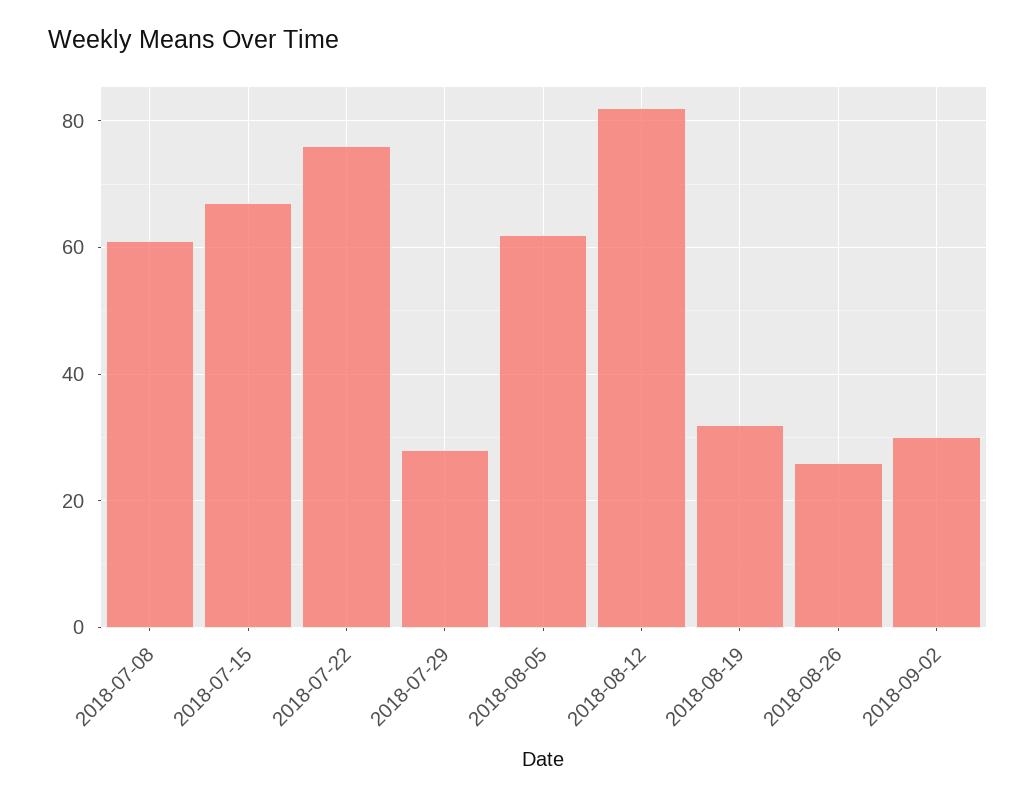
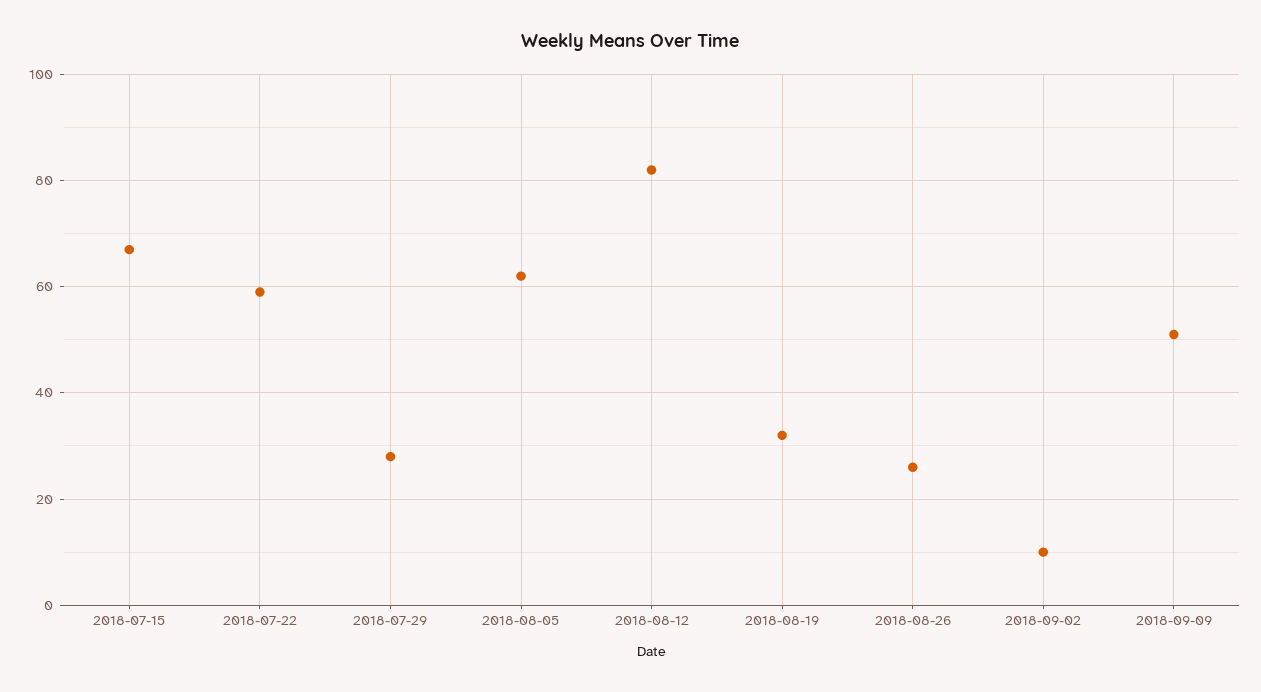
2018-07-08: 60 -> none
2018-07-22: 75 -> 60
2018-09-02: 30 -> 10
2018-09-09: none -> 50

